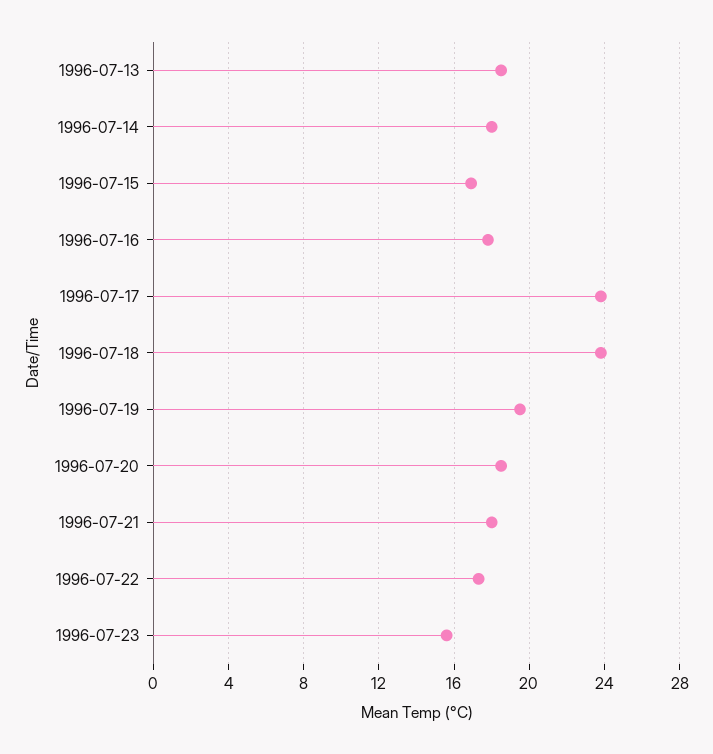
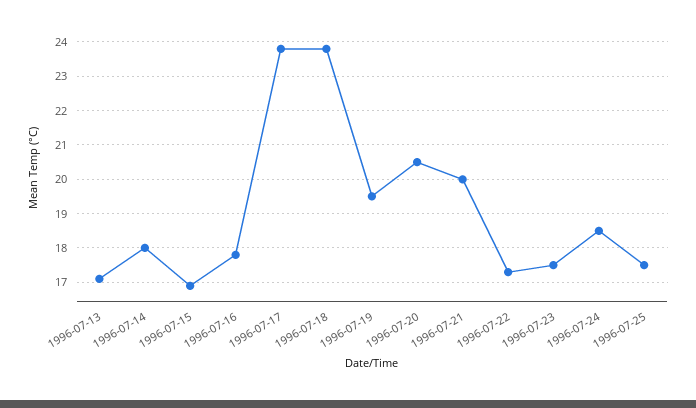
1996-07-13: 18.5 -> 17
1996-07-20: 18.5 -> 20.5
1996-07-21: 18 -> 20
1996-07-23: 15.5 -> 17.5
1996-07-24: none -> 18.5
1996-07-25: none -> 17.5

